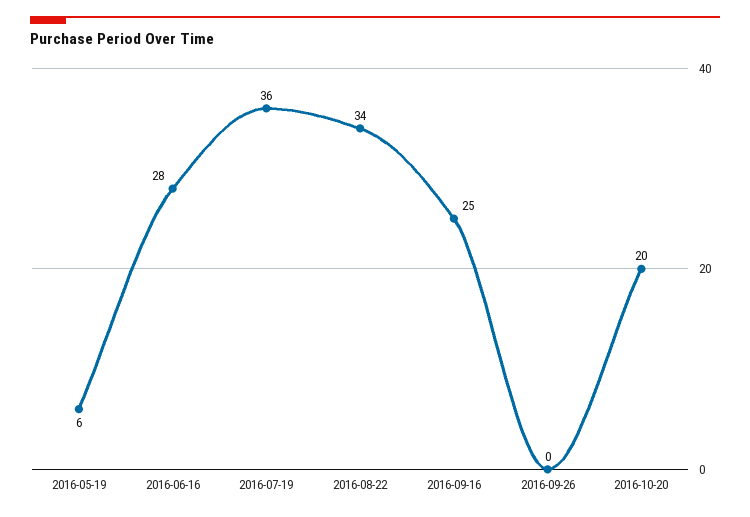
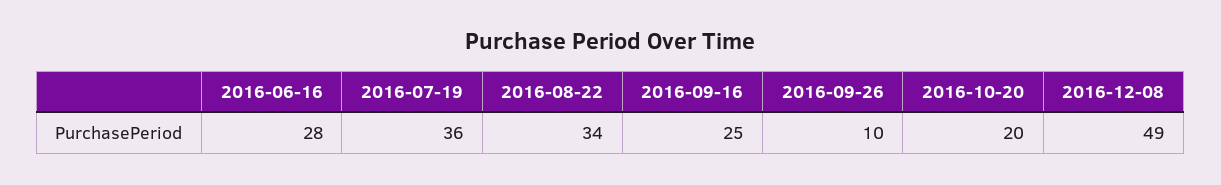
2016-05-19: 6 -> none
2016-09-26: 0 -> 10
2016-12-08: none -> 49

